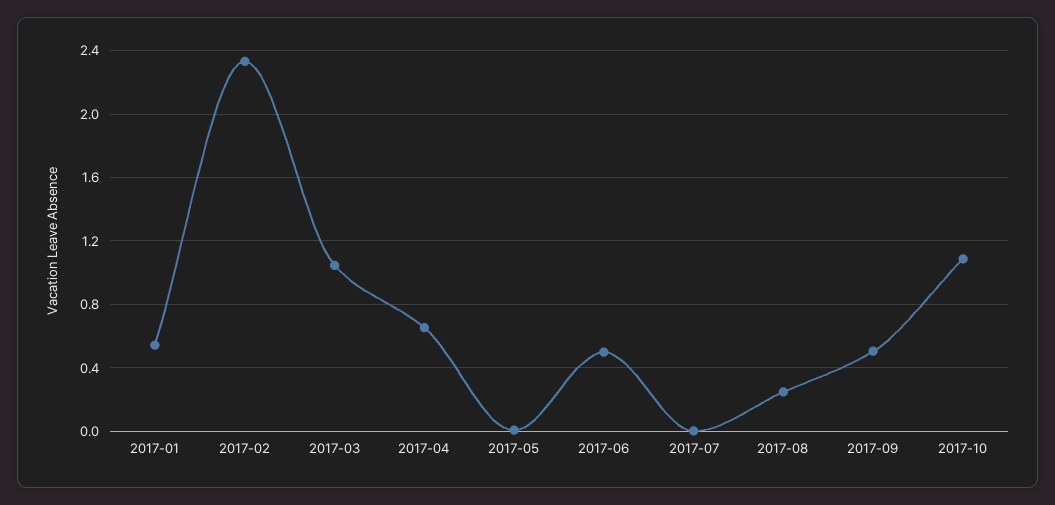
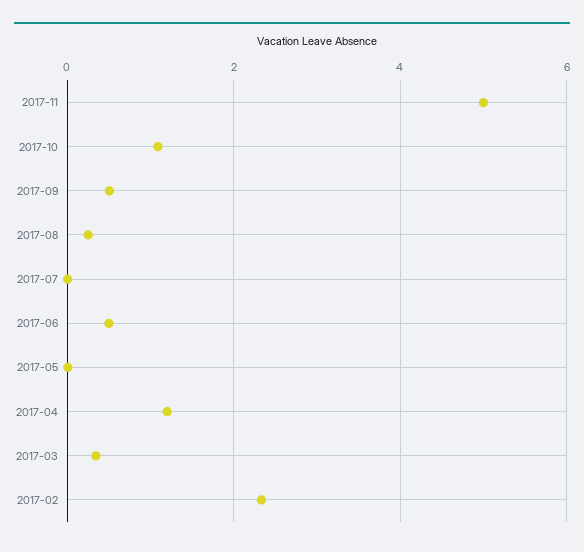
2017-01: 0.55 -> none
2017-03: 1.05 -> 0.4
2017-04: 0.65 -> 1.2
2017-11: none -> 5

